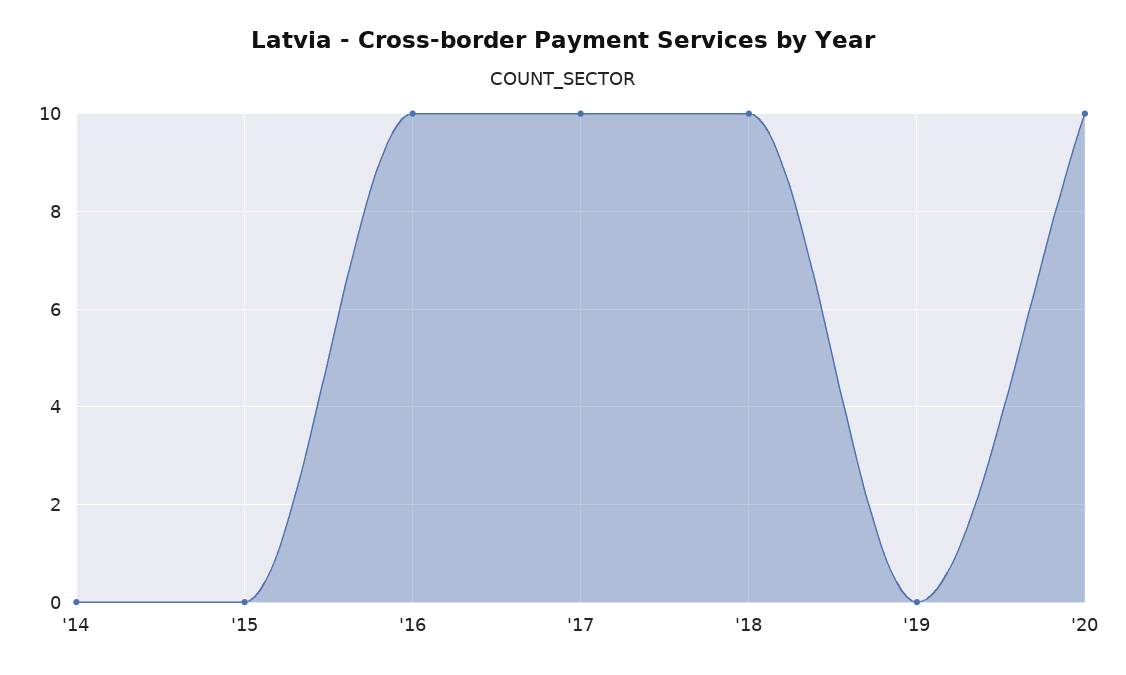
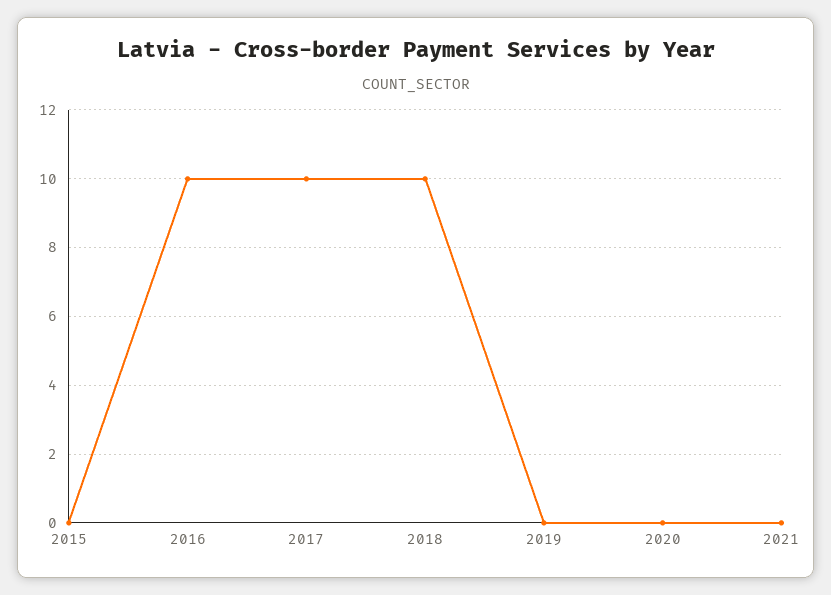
'14: 0 -> none
'20: 10 -> 0
2021: none -> 0

